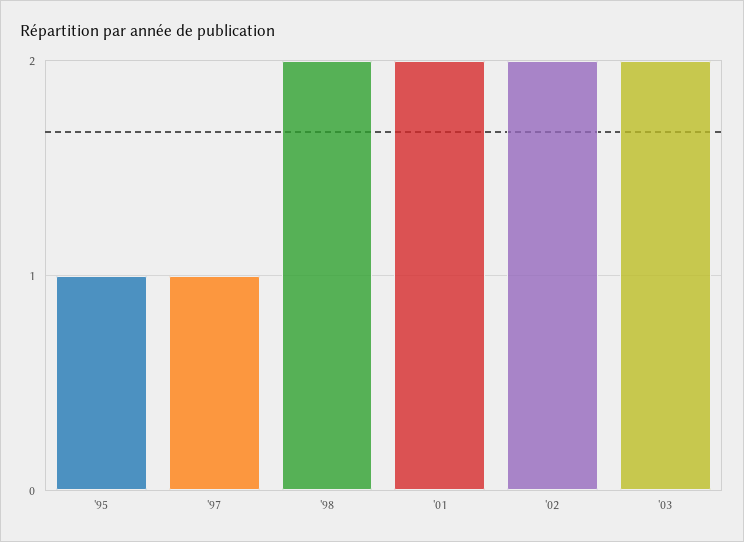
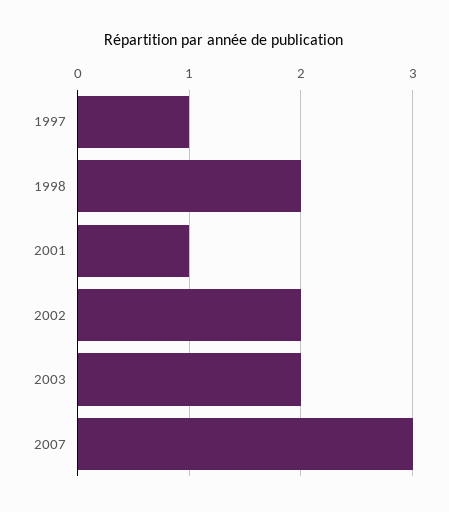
'95: 1 -> none
'01: 2 -> 1
2007: none -> 3

